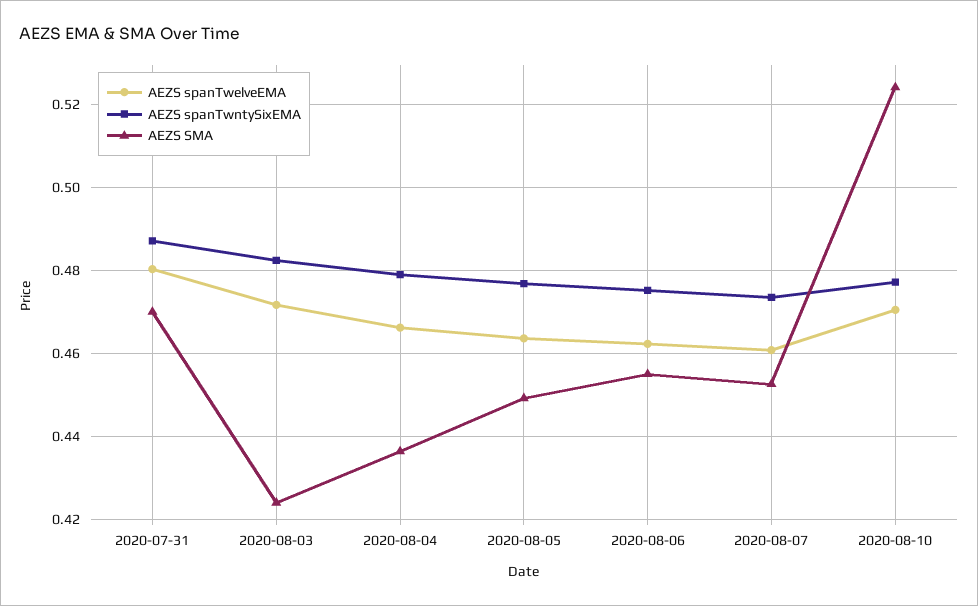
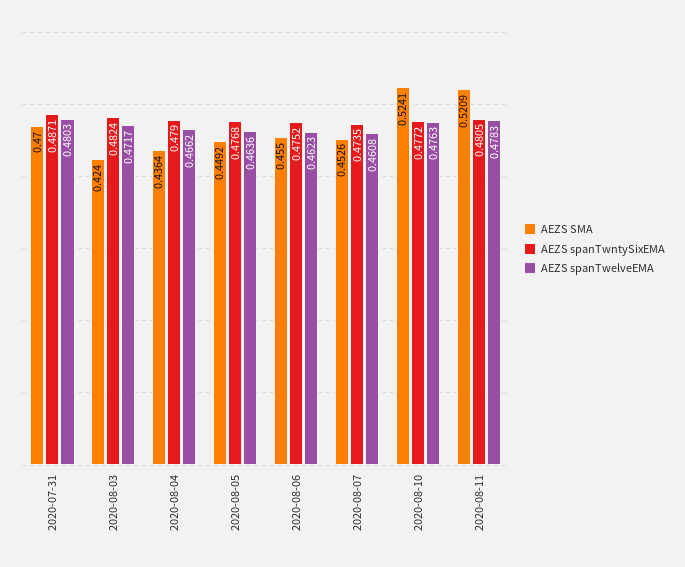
AEZS spanTwelveEMA, 2020-08-10: 0.47 -> 0.4763
AEZS SMA, 2020-08-11: none -> 0.5209
AEZS spanTwntySixEMA, 2020-08-11: none -> 0.4805
AEZS spanTwelveEMA, 2020-08-11: none -> 0.4783

